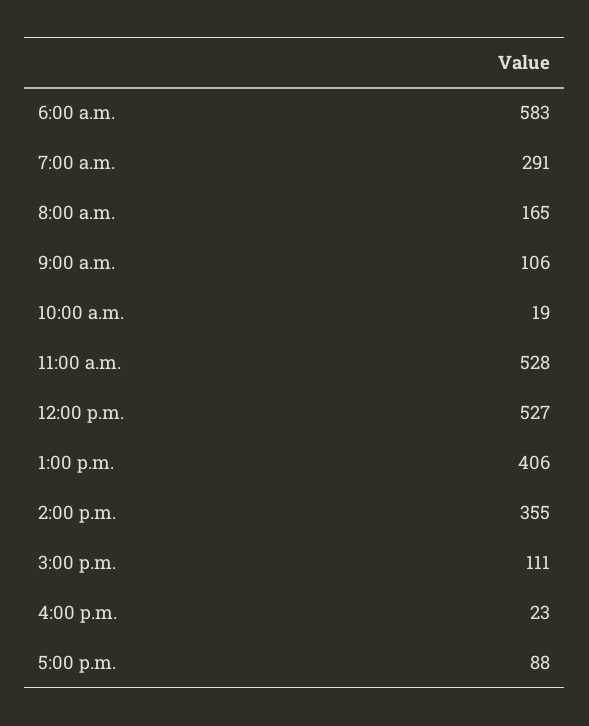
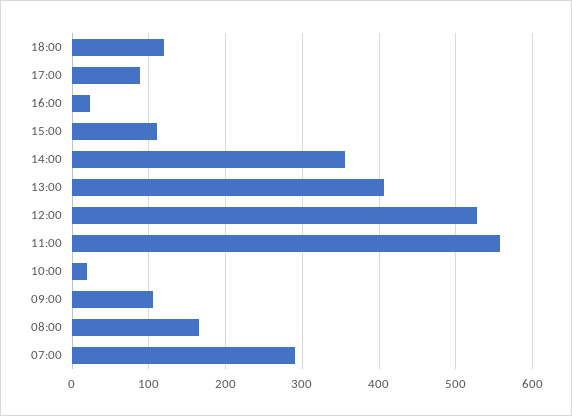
6:00 a.m.: 583 -> none
11:00 a.m.: 528 -> 560
18:00: none -> 120

